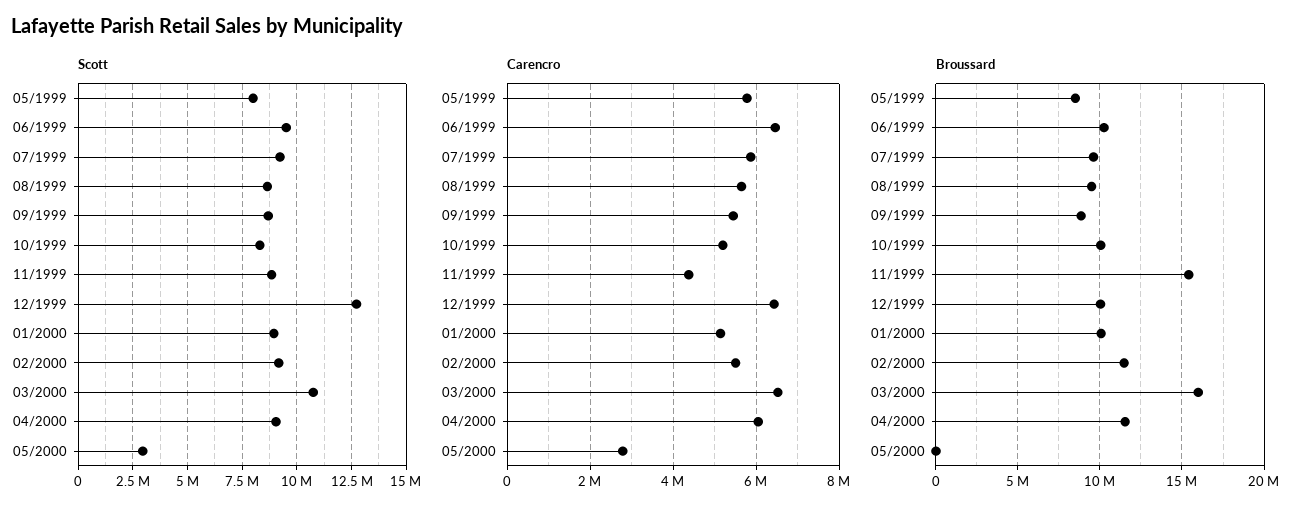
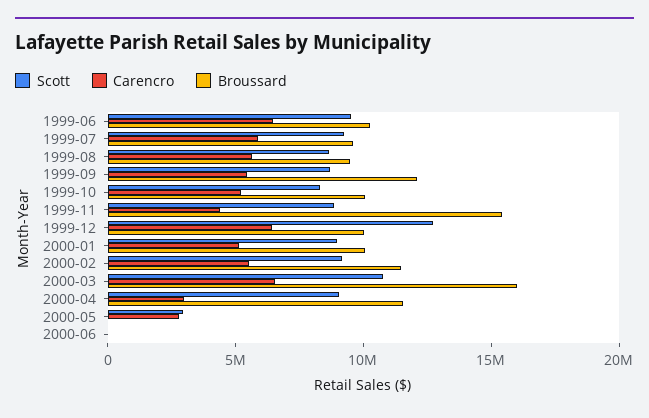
Scott, 05/1999: 8000000 -> none
Carencro, 05/1999: 5800000 -> none
Carencro, 04/2000: 6000000 -> 3000000
Broussard, 05/1999: 8500000 -> none
Broussard, 09/1999: 9000000 -> 12000000
Scott, 2000-06: none -> 0
Carencro, 2000-06: none -> 0
Broussard, 2000-06: none -> 0

